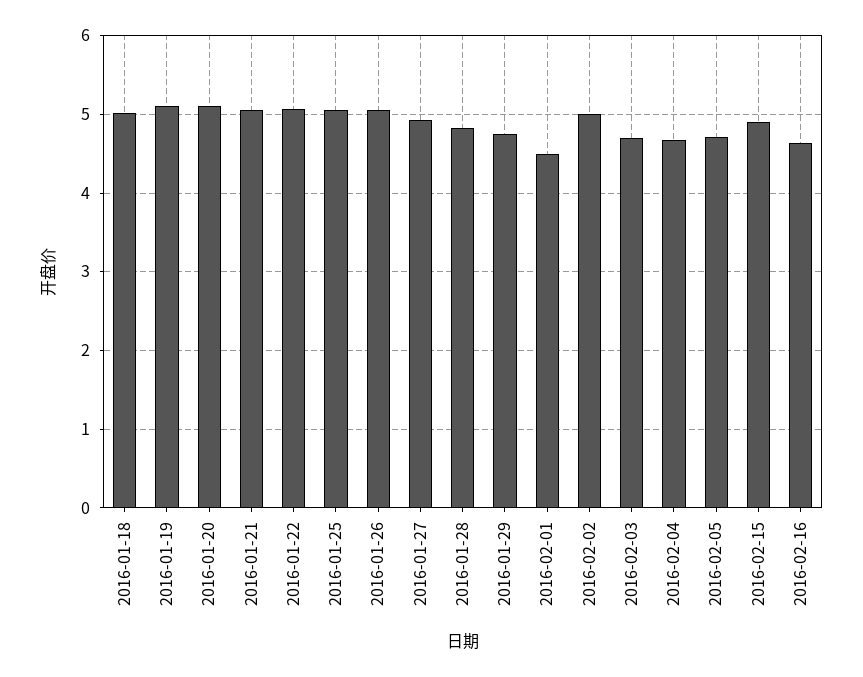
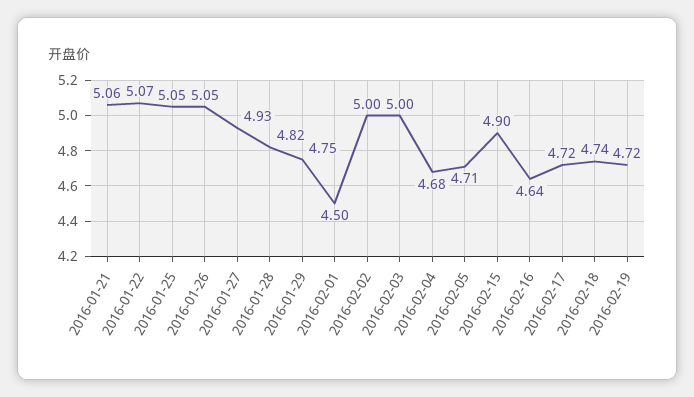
2016-01-18: 5 -> none
2016-01-19: 5.1 -> none
2016-01-20: 5.1 -> none
2016-02-03: 4.7 -> 5
2016-02-17: none -> 4.72
2016-02-18: none -> 4.74
2016-02-19: none -> 4.72

